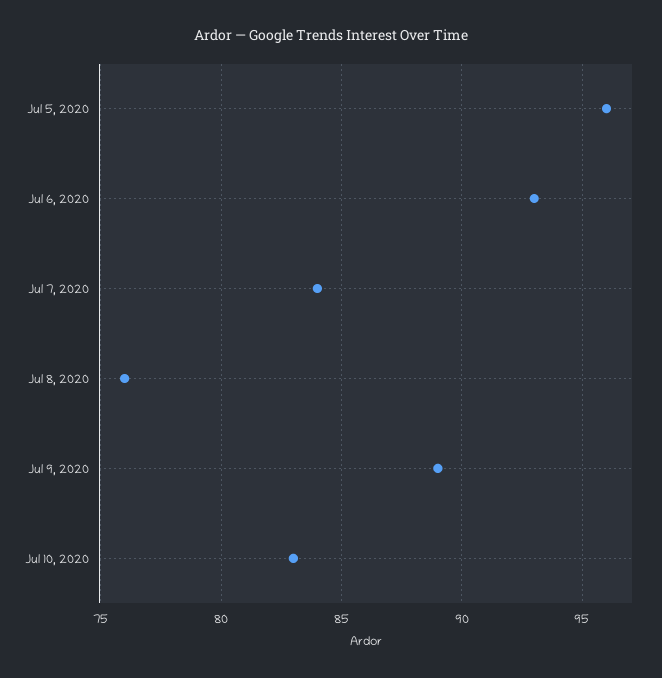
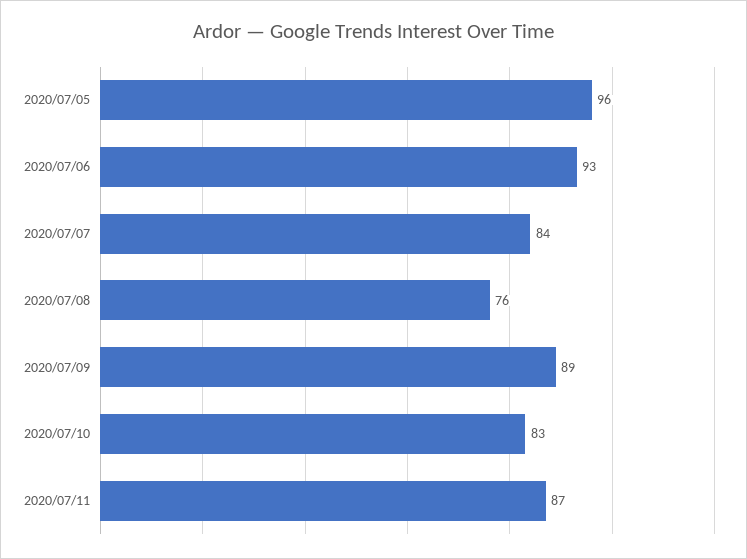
2020/07/11: none -> 87

